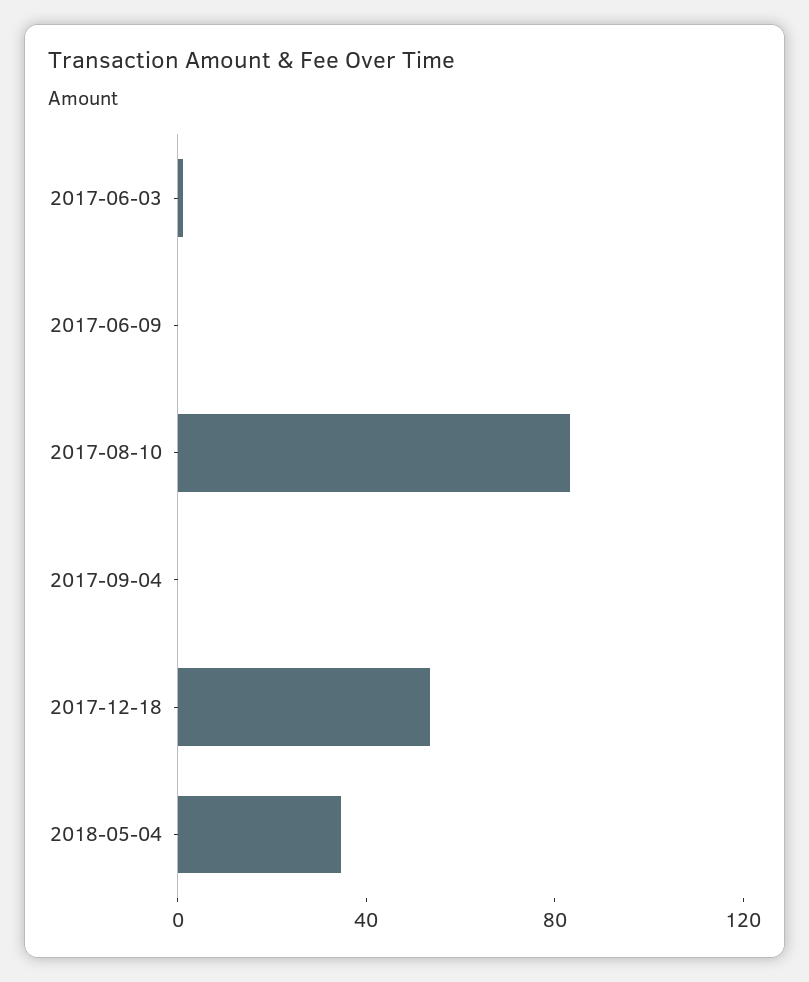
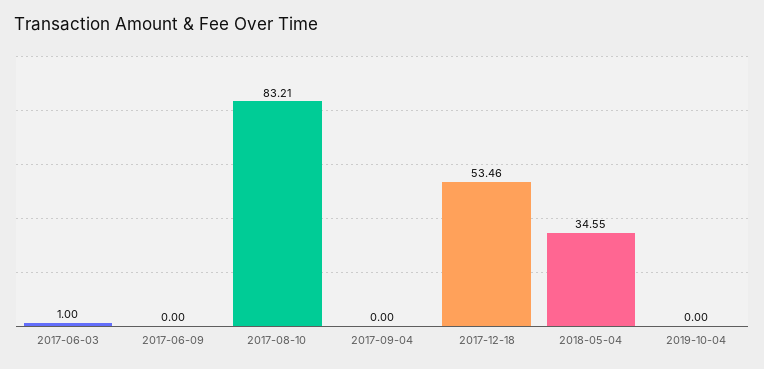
2019-10-04: none -> 0

